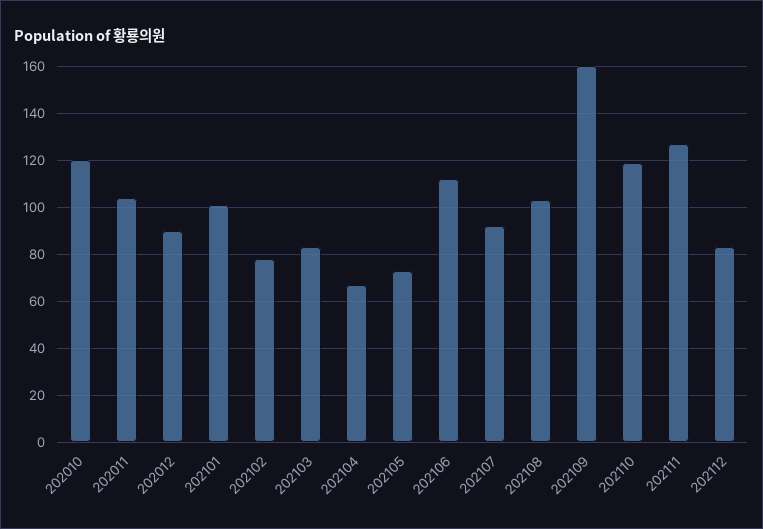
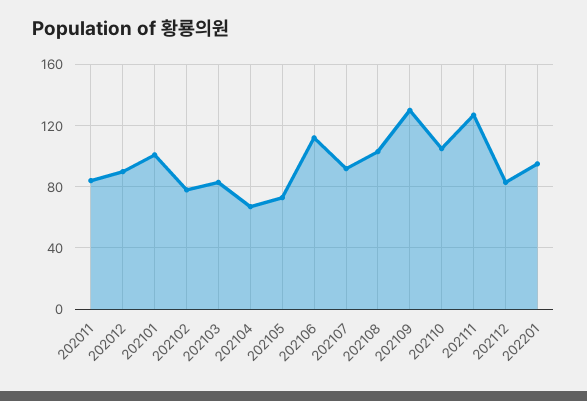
202010: 120 -> none
202011: 105 -> 85
202109: 160 -> 130
202110: 120 -> 105
202201: none -> 95

